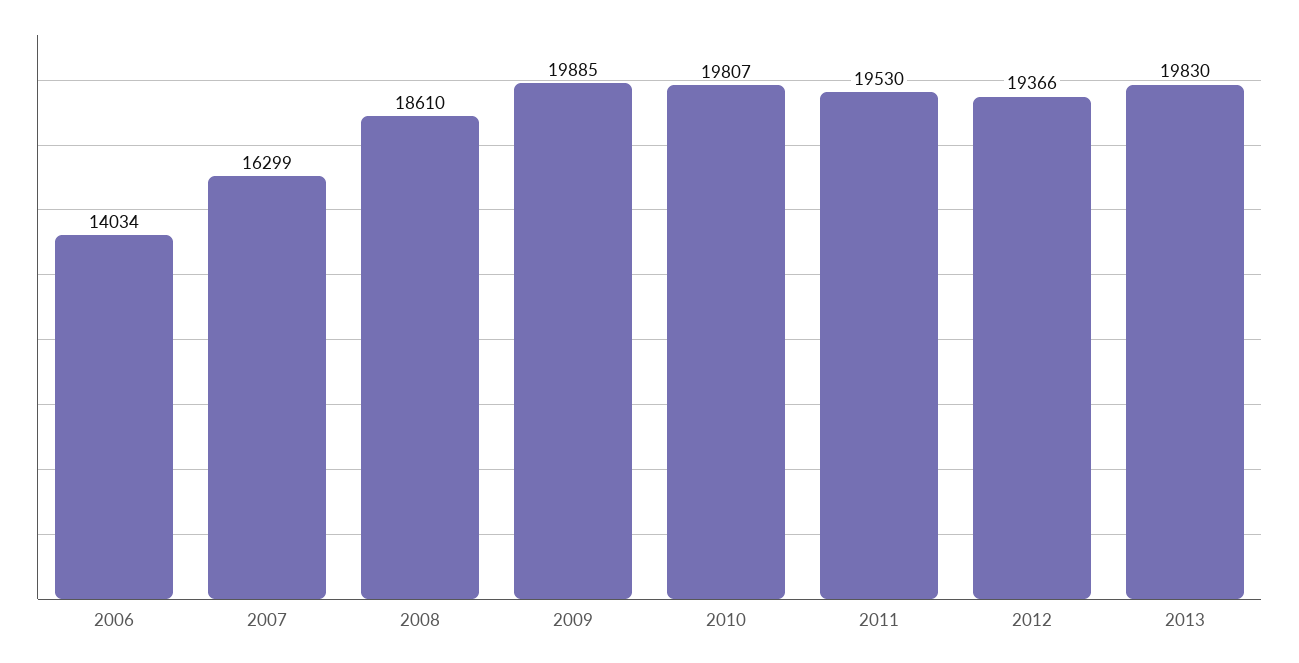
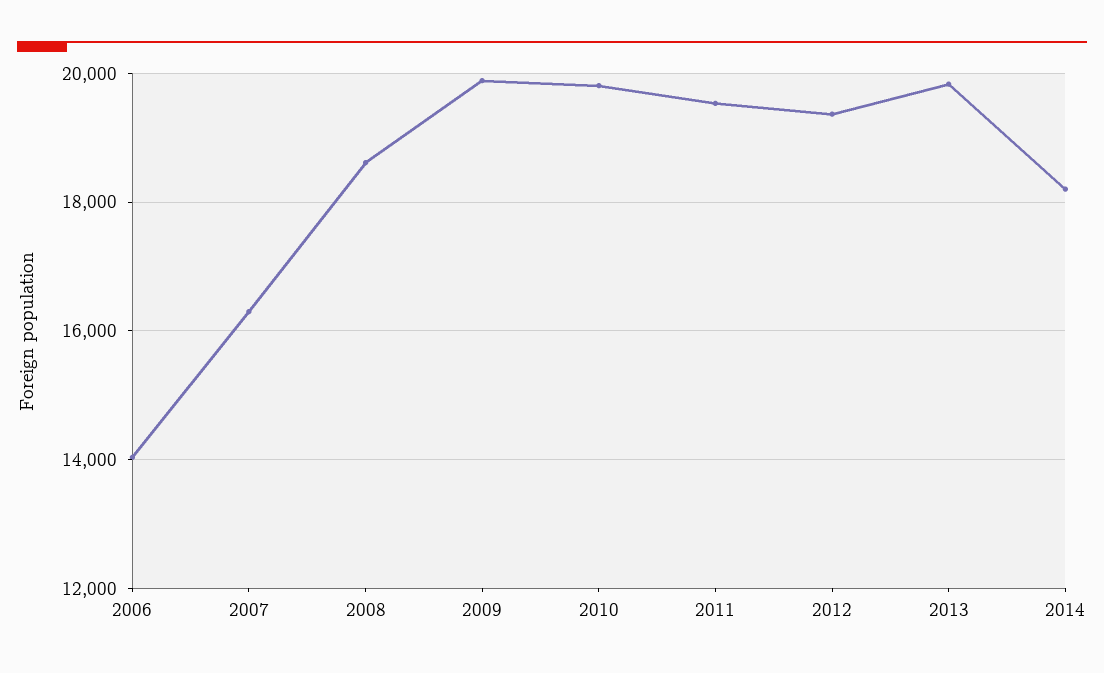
2014: none -> 18200

